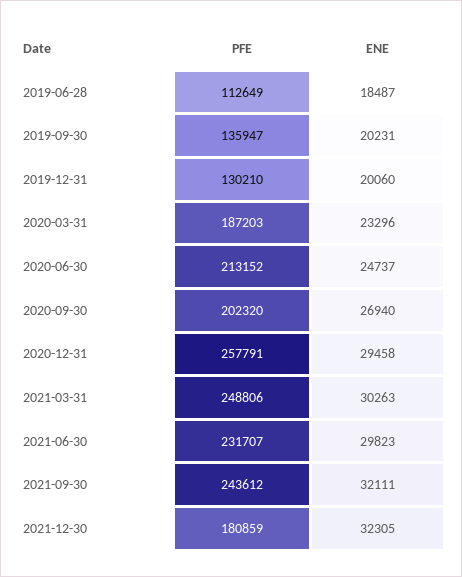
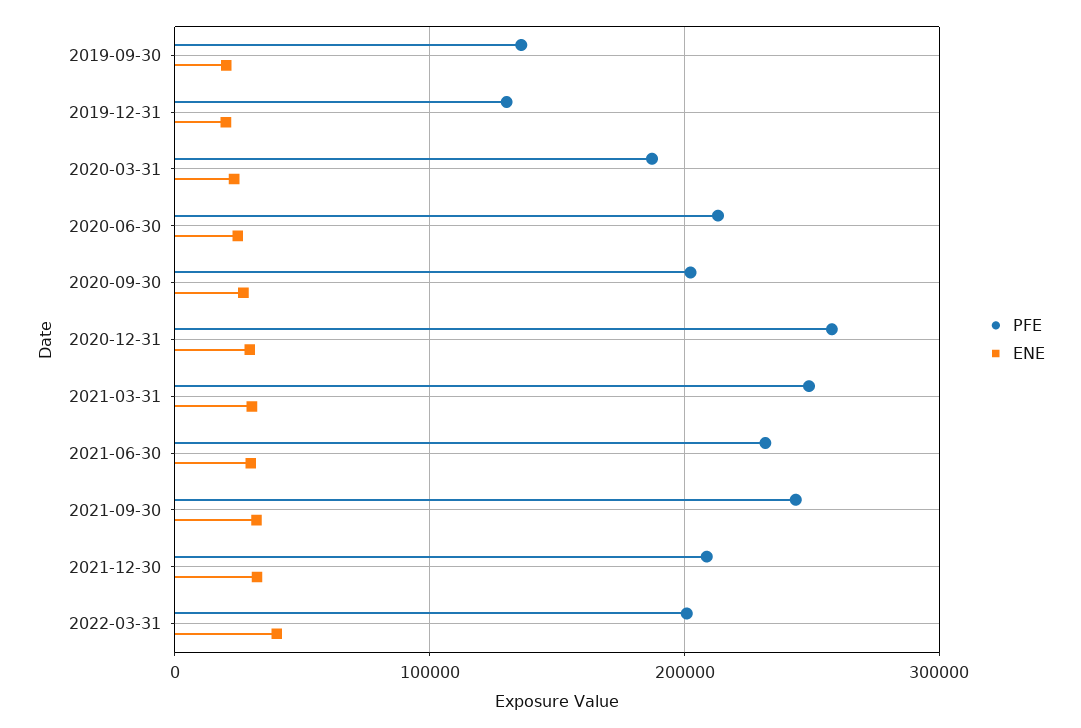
PFE, 2019-06-28: 112649 -> none
ENE, 2019-06-28: 18487 -> none
PFE, 2021-12-30: 180859 -> 210000
PFE, 2022-03-31: none -> 200000
ENE, 2022-03-31: none -> 40000

